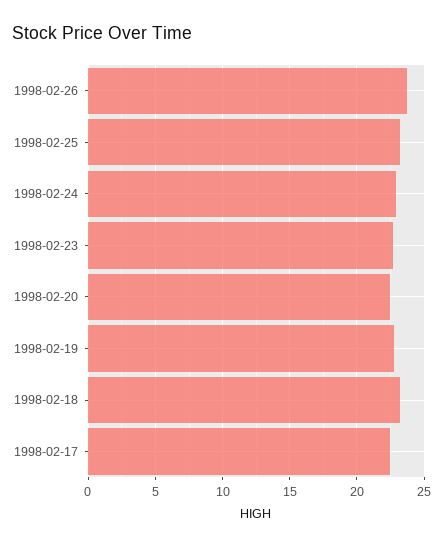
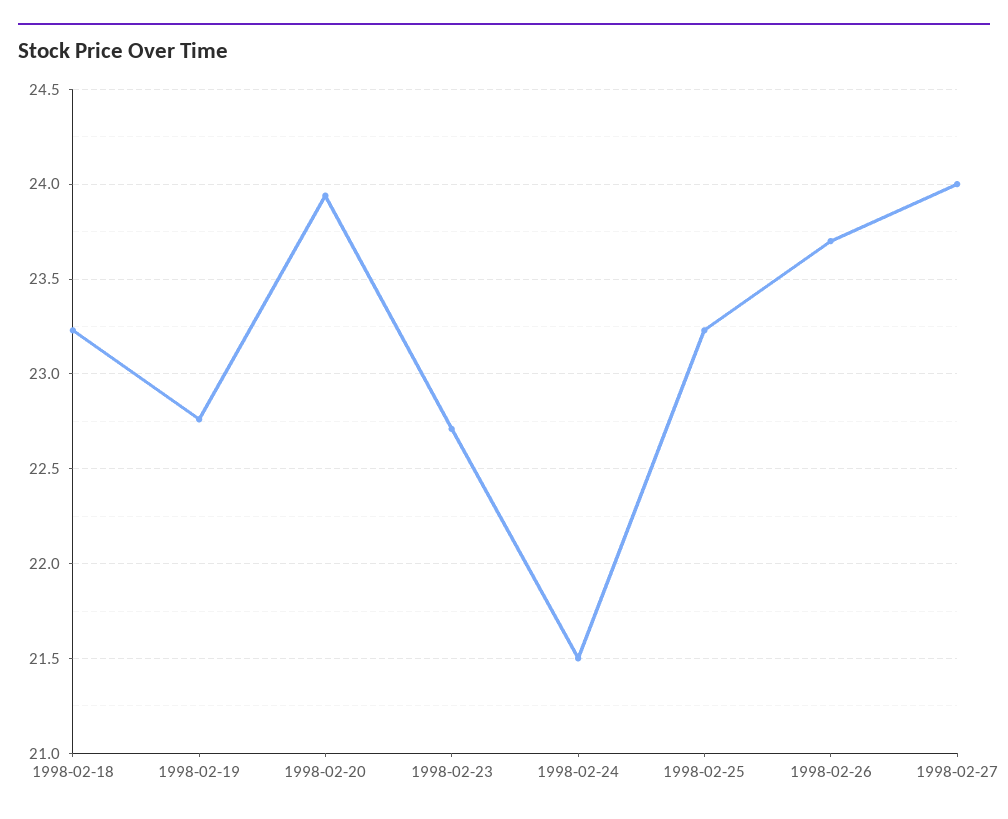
1998-02-24: 23 -> 21.5
1998-02-20: 22.5 -> 23.95
1998-02-17: 22.5 -> none
1998-02-27: none -> 24

